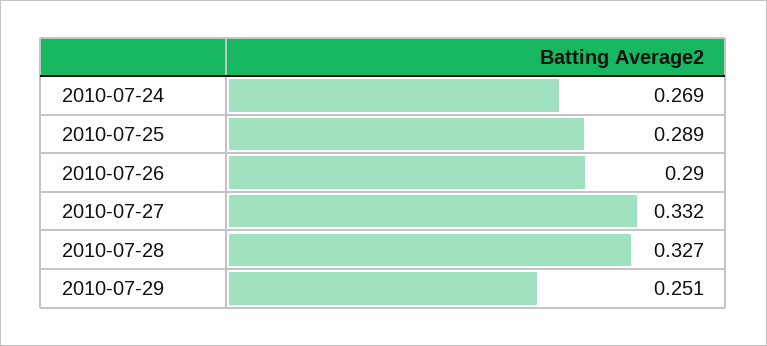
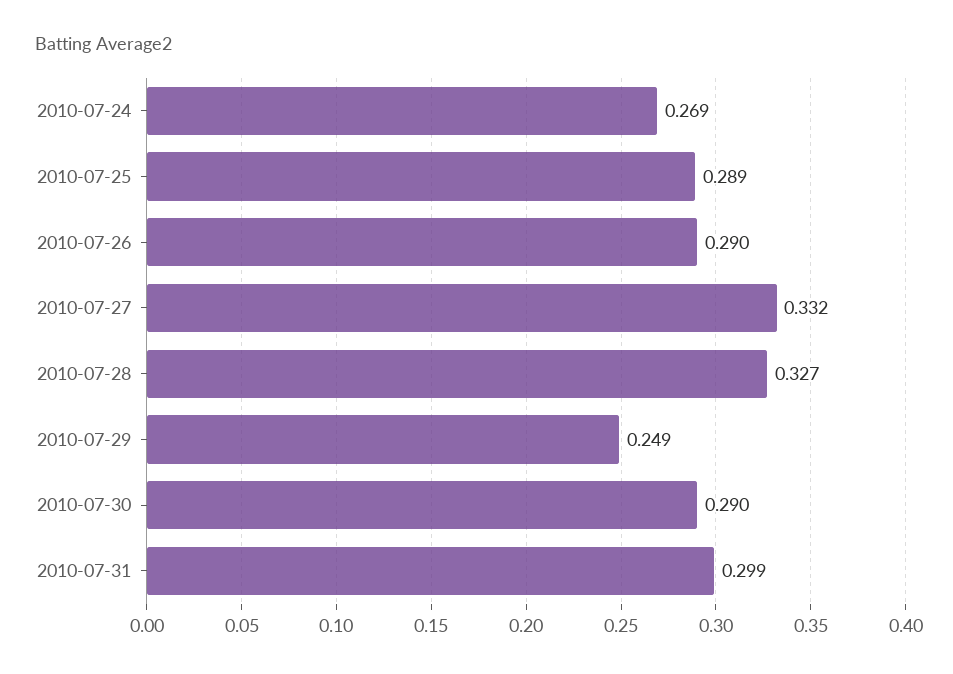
2010-07-29: 0.251 -> 0.249
2010-07-30: none -> 0.29
2010-07-31: none -> 0.299

